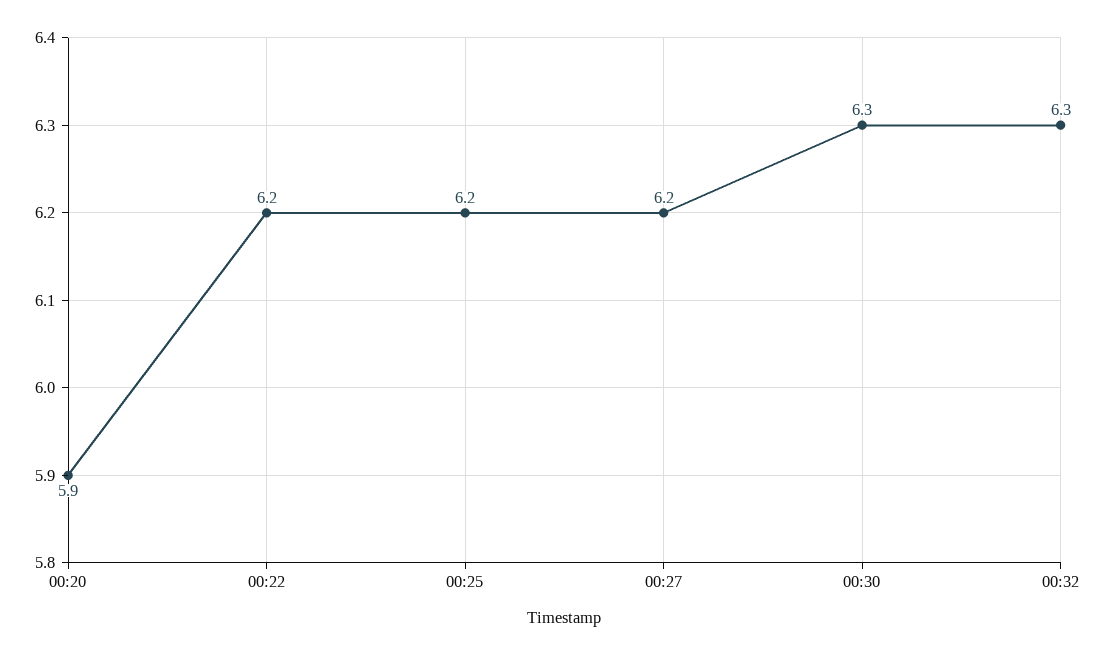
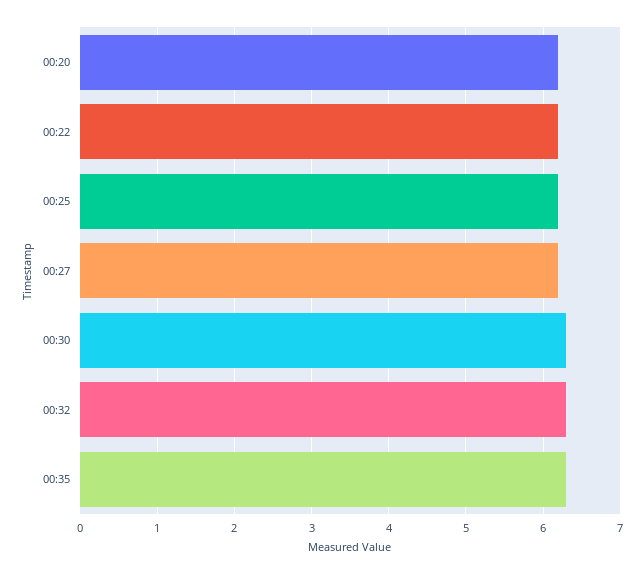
00:20: 5.9 -> 6.2
00:35: none -> 6.3

